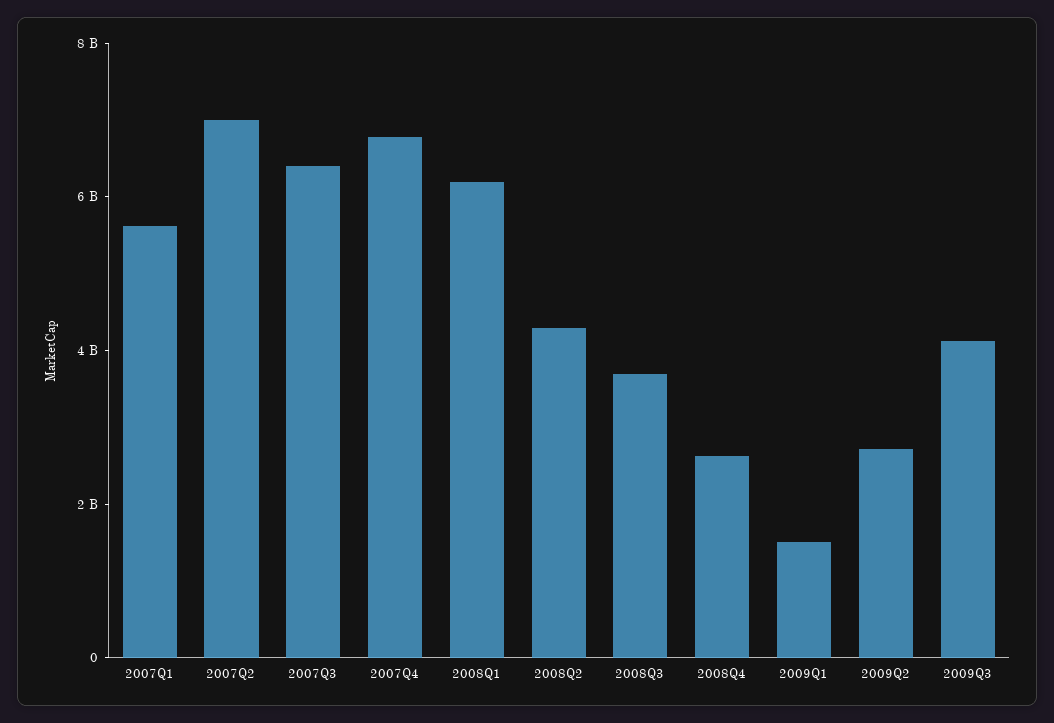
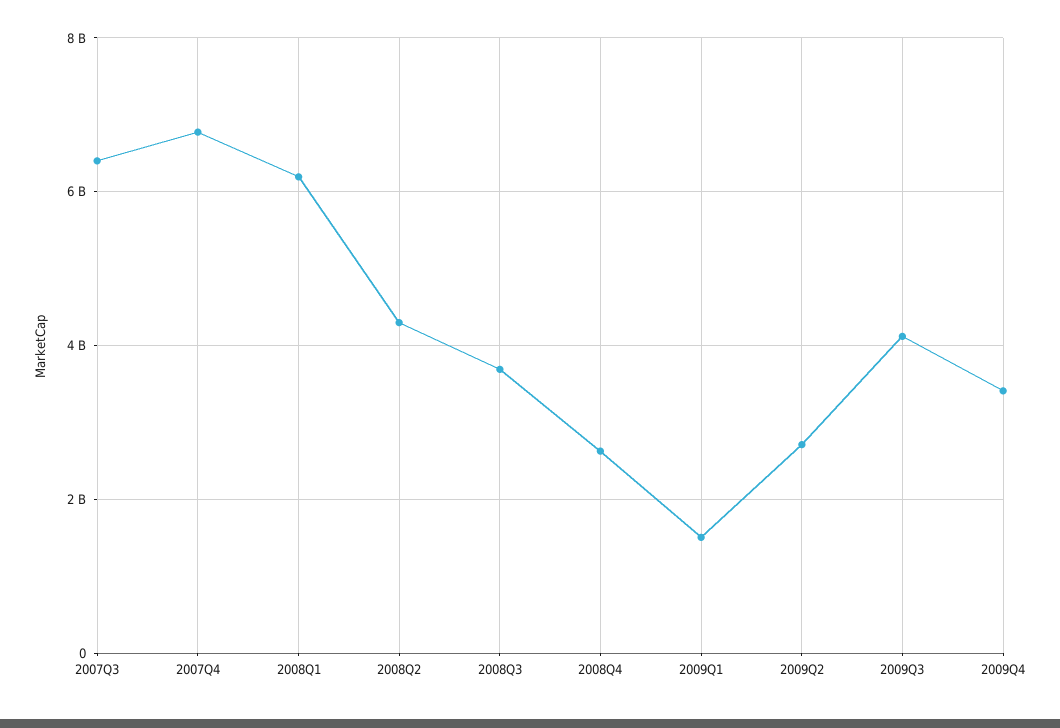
2007Q1: 5500000000 -> none
2007Q2: 7000000000 -> none
2009Q4: none -> 3400000000

